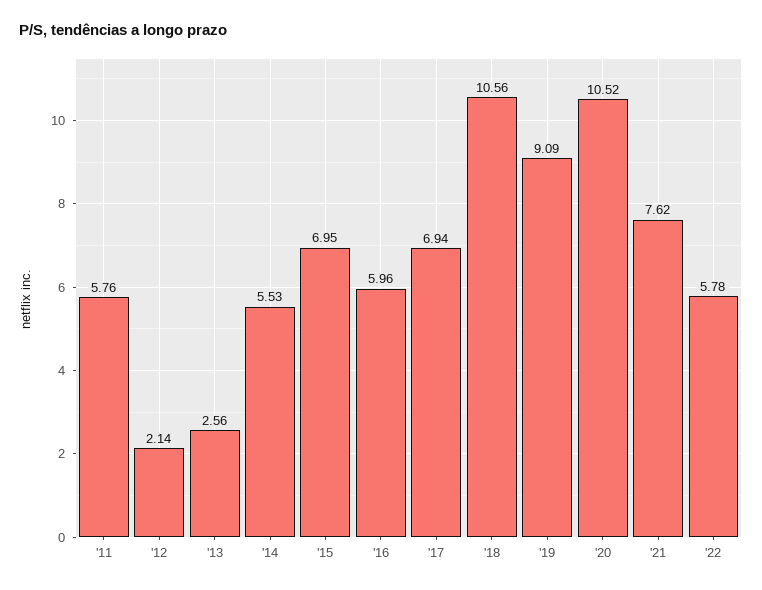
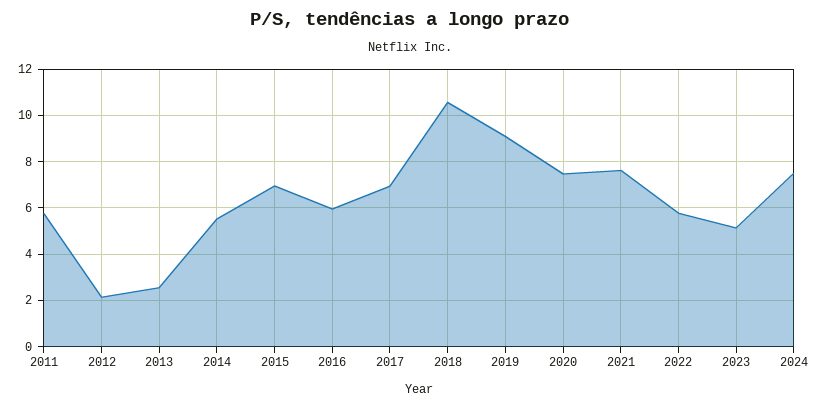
'20: 10.52 -> 7.5
2023: none -> 5
2024: none -> 7.5

